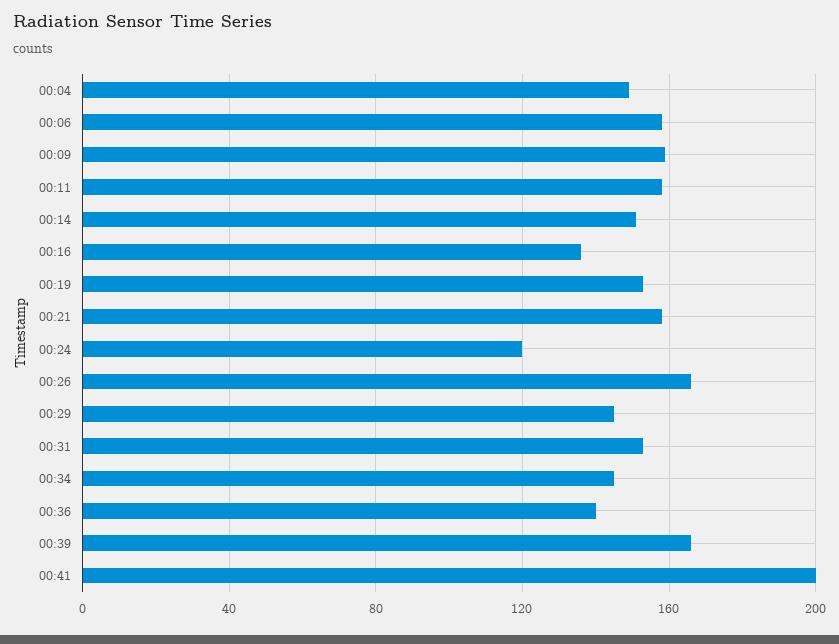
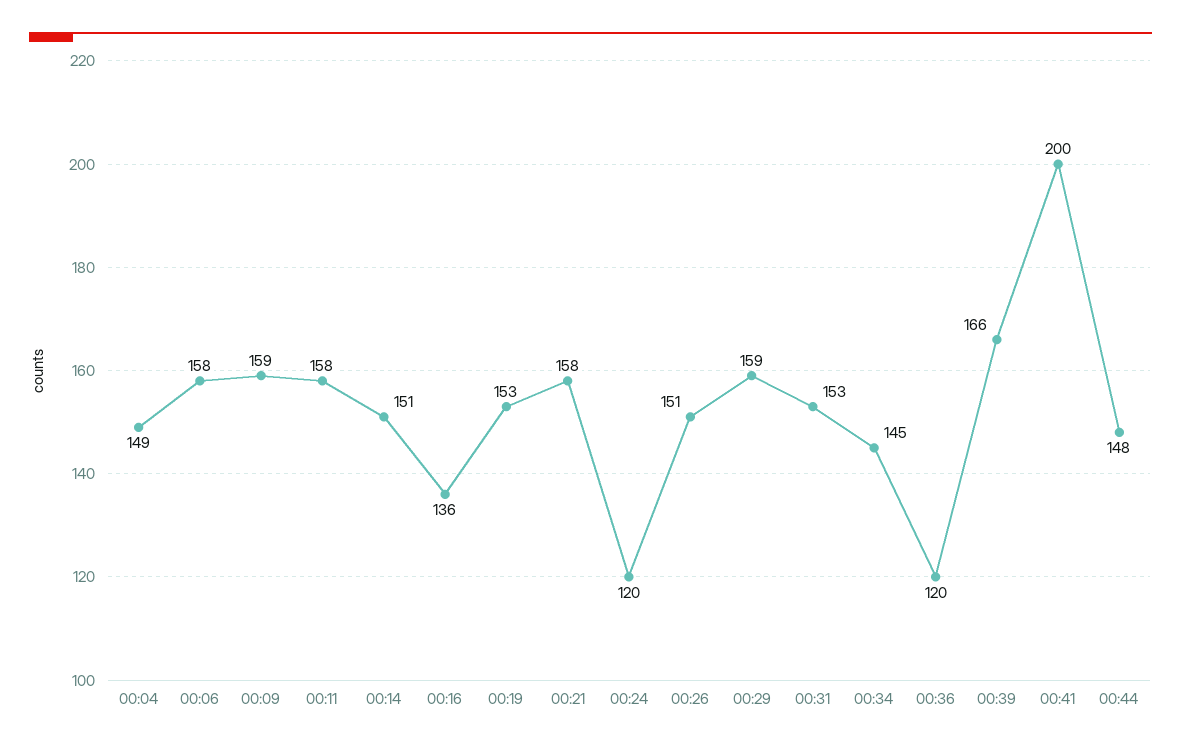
00:26: 165 -> 151
00:29: 145 -> 159
00:36: 140 -> 120
00:44: none -> 148

